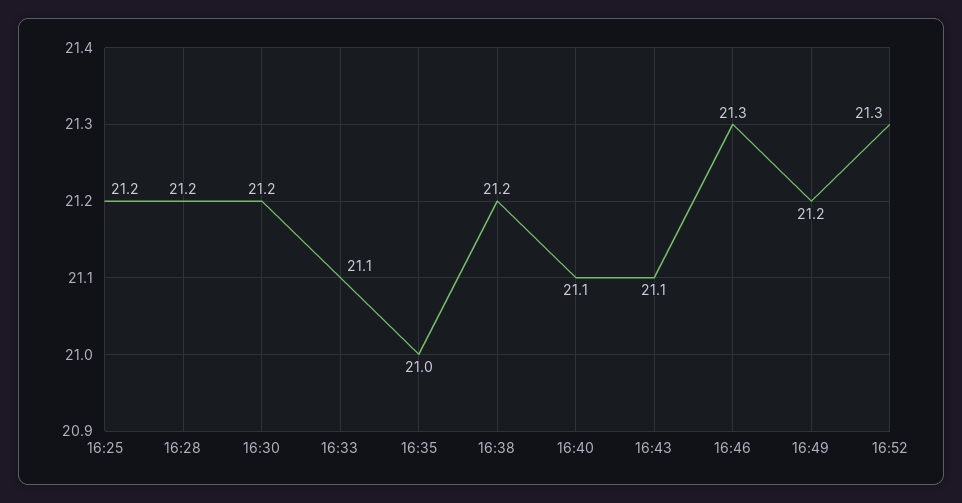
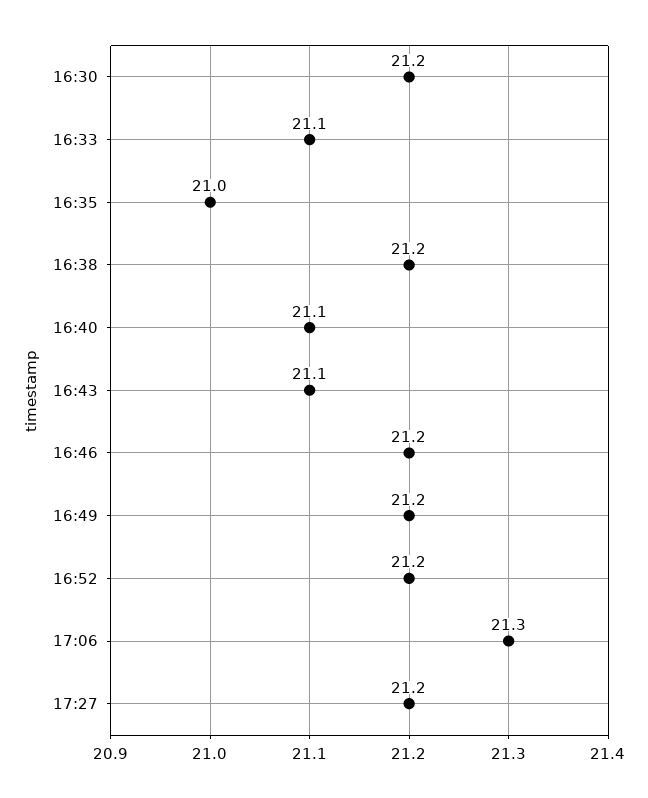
16:25: 21.2 -> none
16:28: 21.2 -> none
16:46: 21.3 -> 21.2
16:52: 21.3 -> 21.2
17:06: none -> 21.3
17:27: none -> 21.2

